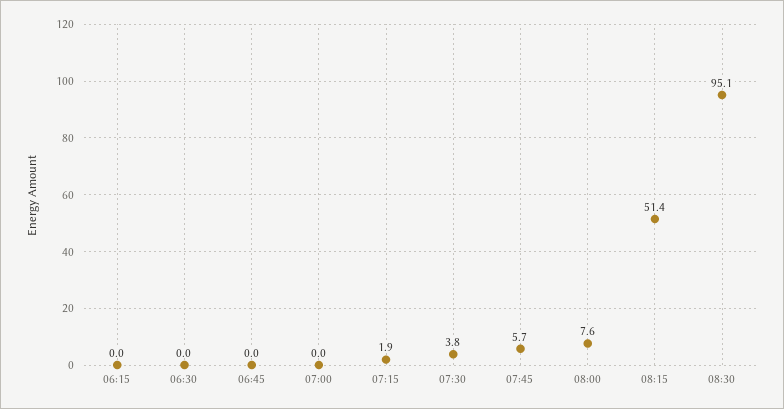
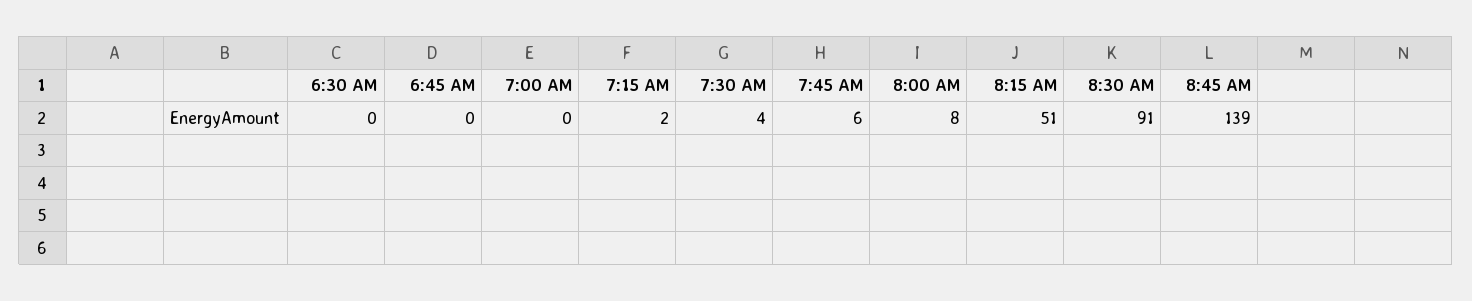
06:15: 0 -> none
08:30: 95.1 -> 91
8:45 AM: none -> 139

